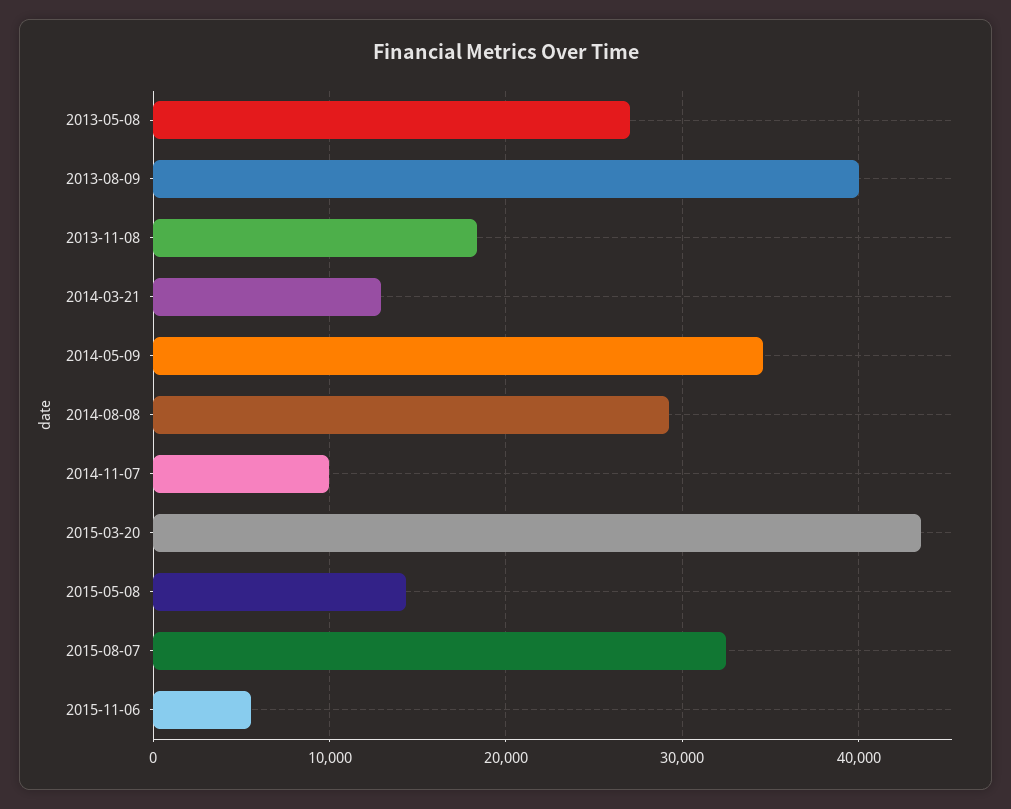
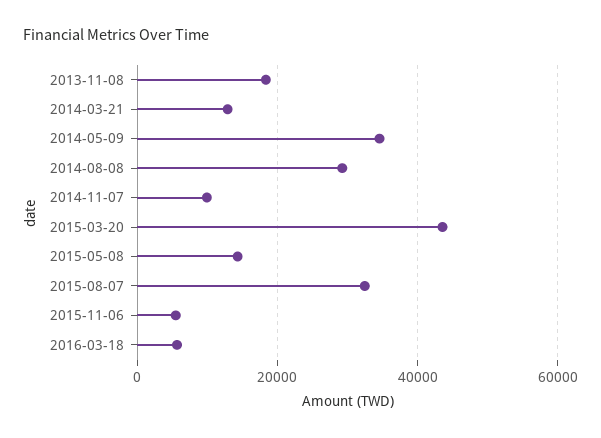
2013-05-08: 27000 -> none
2013-08-09: 40000 -> none
2016-03-18: none -> 6000

